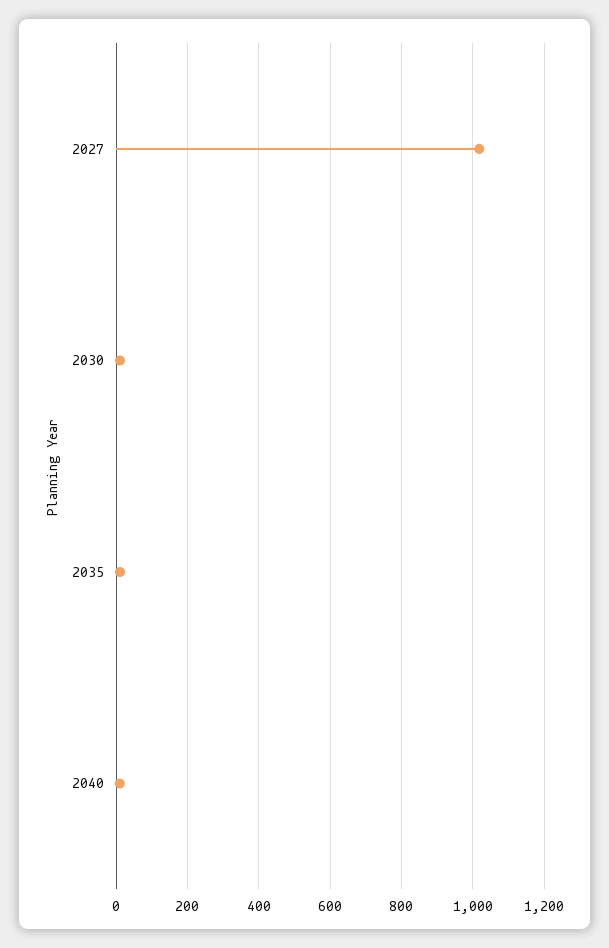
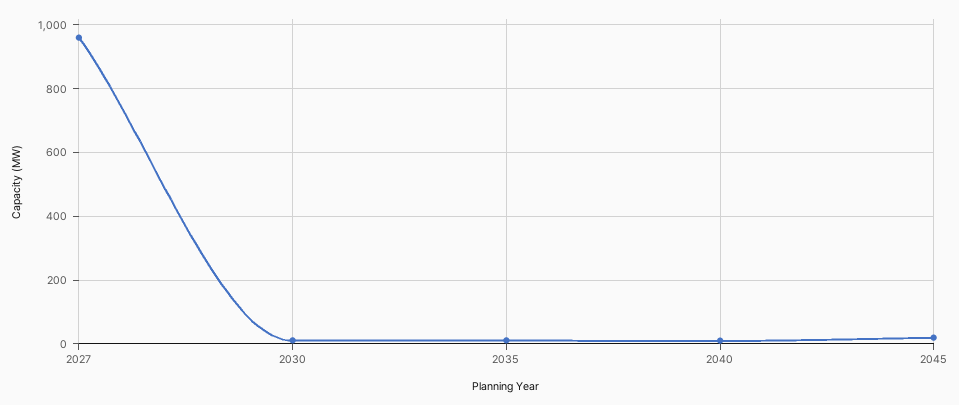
2027: 1020 -> 960
2045: none -> 20

